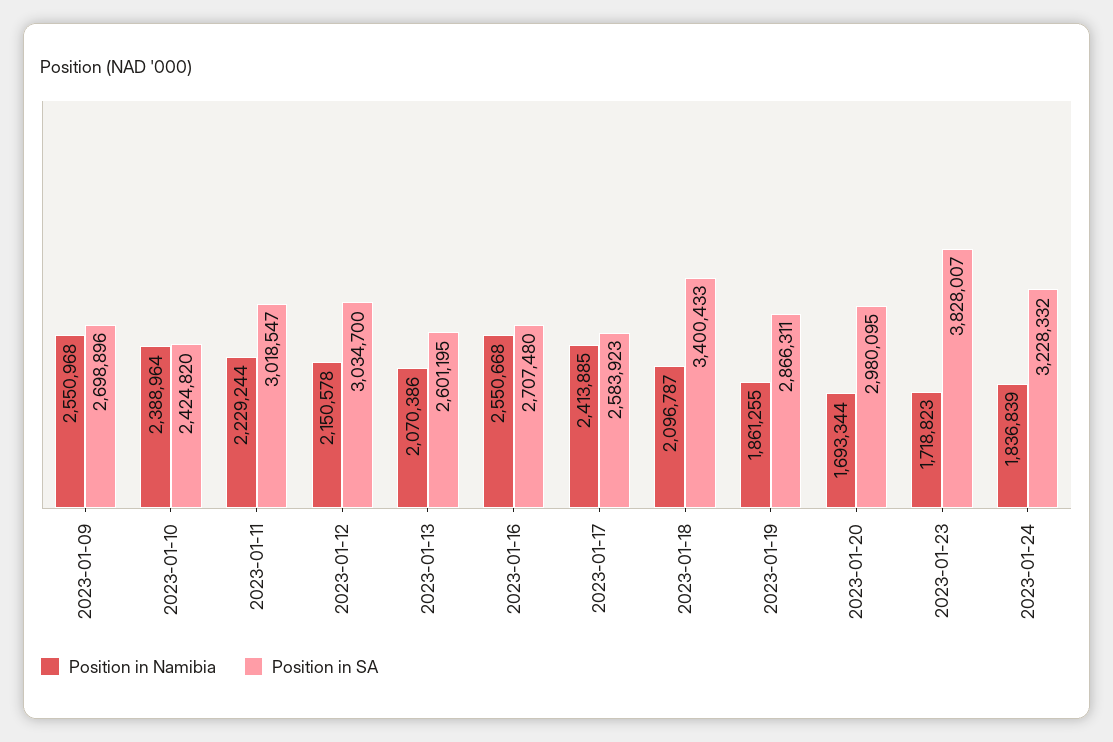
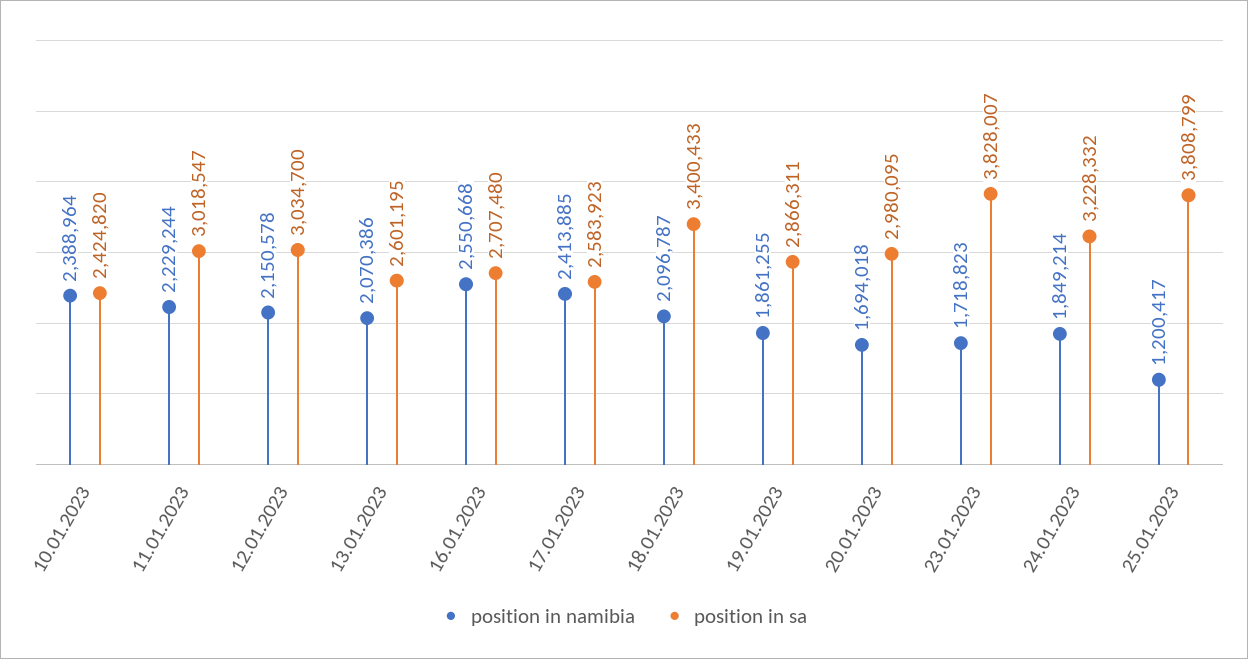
Position in Namibia, 2023-01-09: 2550968 -> none
Position in SA, 2023-01-09: 2698896 -> none
Position in Namibia, 2023-01-20: 1693344 -> 1694018
Position in Namibia, 2023-01-24: 1836839 -> 1849214
Position in Namibia, 25.01.2023: none -> 1200417
Position in SA, 25.01.2023: none -> 3808799

